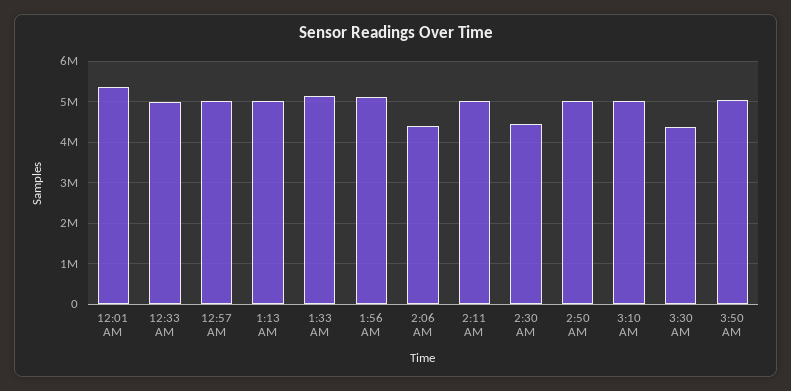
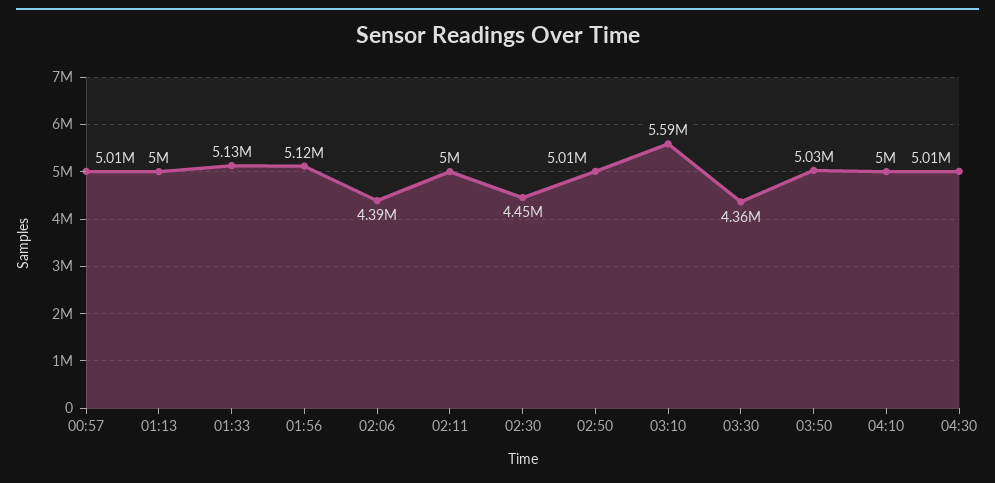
12:01 AM: 5400000 -> none
12:33 AM: 5000000 -> none
3:10 AM: 5000000 -> 5590000
04:10: none -> 5000000
04:30: none -> 5010000

